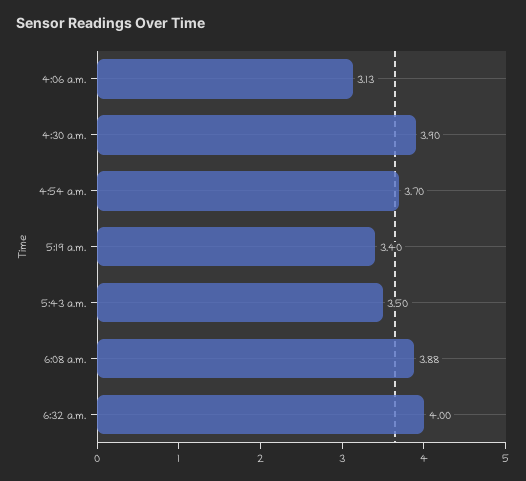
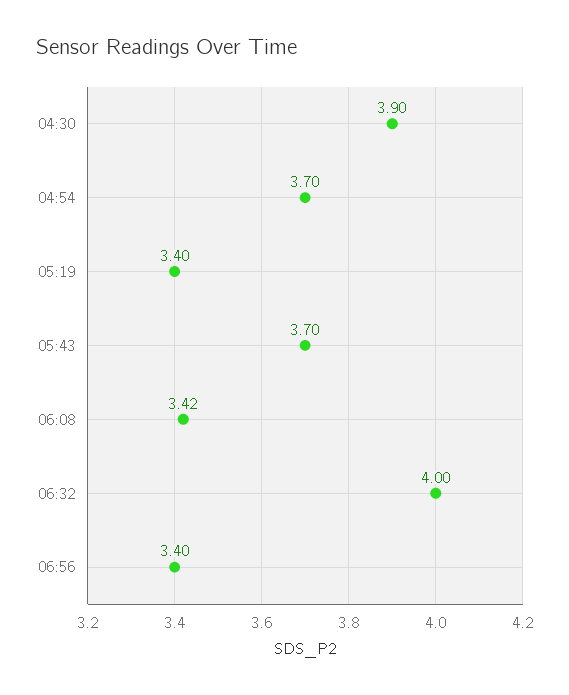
4:06 a.m.: 3.13 -> none
5:43 a.m.: 3.5 -> 3.7
6:08 a.m.: 3.88 -> 3.42
06:56: none -> 3.4

